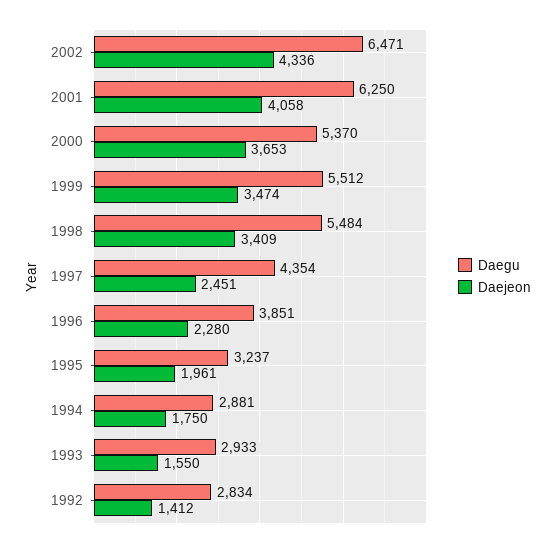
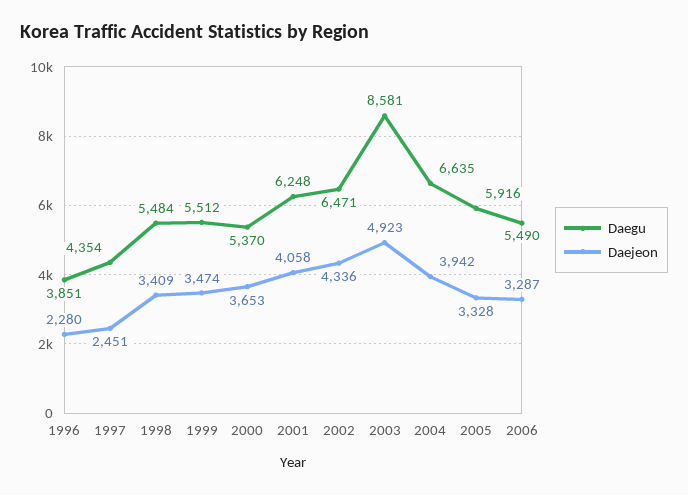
Daegu, 2001: 6250 -> 6248
Daegu, 1995: 3237 -> none
Daejeon, 1995: 1961 -> none
Daegu, 1994: 2881 -> none
Daejeon, 1994: 1750 -> none
Daegu, 1993: 2933 -> none
Daejeon, 1993: 1550 -> none
Daegu, 1992: 2834 -> none
Daejeon, 1992: 1412 -> none
Daegu, 2003: none -> 8581
Daejeon, 2003: none -> 4923
Daegu, 2004: none -> 6635
Daejeon, 2004: none -> 3942
Daegu, 2005: none -> 5916
Daejeon, 2005: none -> 3328
Daegu, 2006: none -> 5490
Daejeon, 2006: none -> 3287

